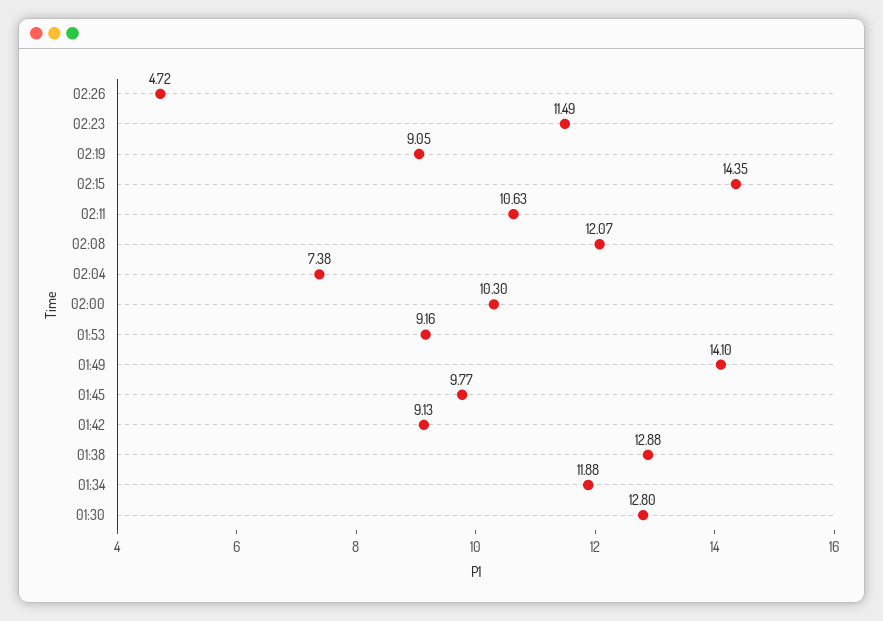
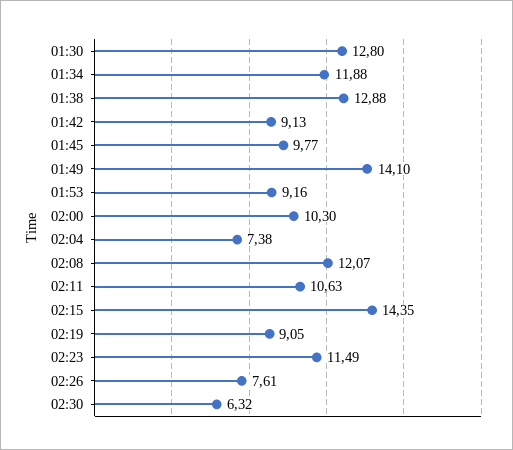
02:26: 4.72 -> 7.61
02:30: none -> 6.32

